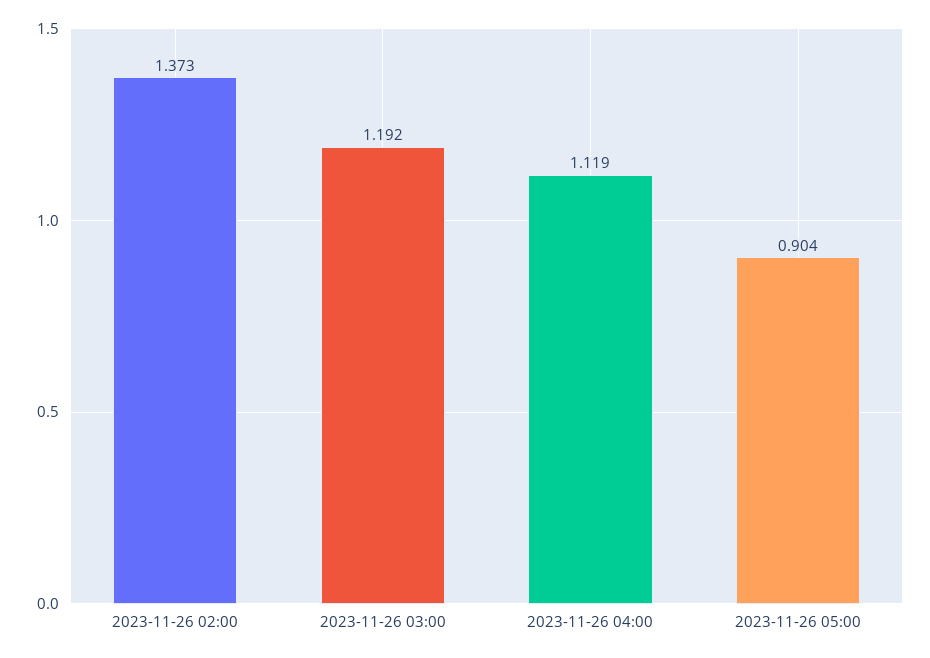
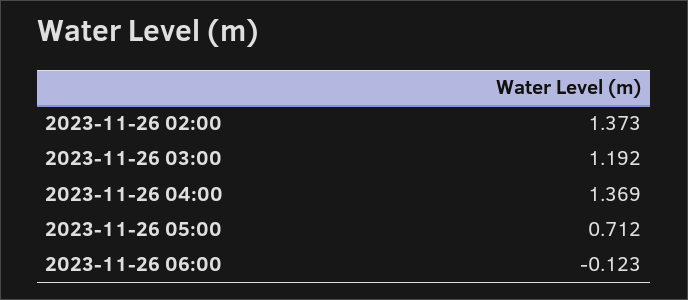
2023-11-26 04:00: 1.119 -> 1.369
2023-11-26 05:00: 0.904 -> 0.712
2023-11-26 06:00: none -> -0.123

